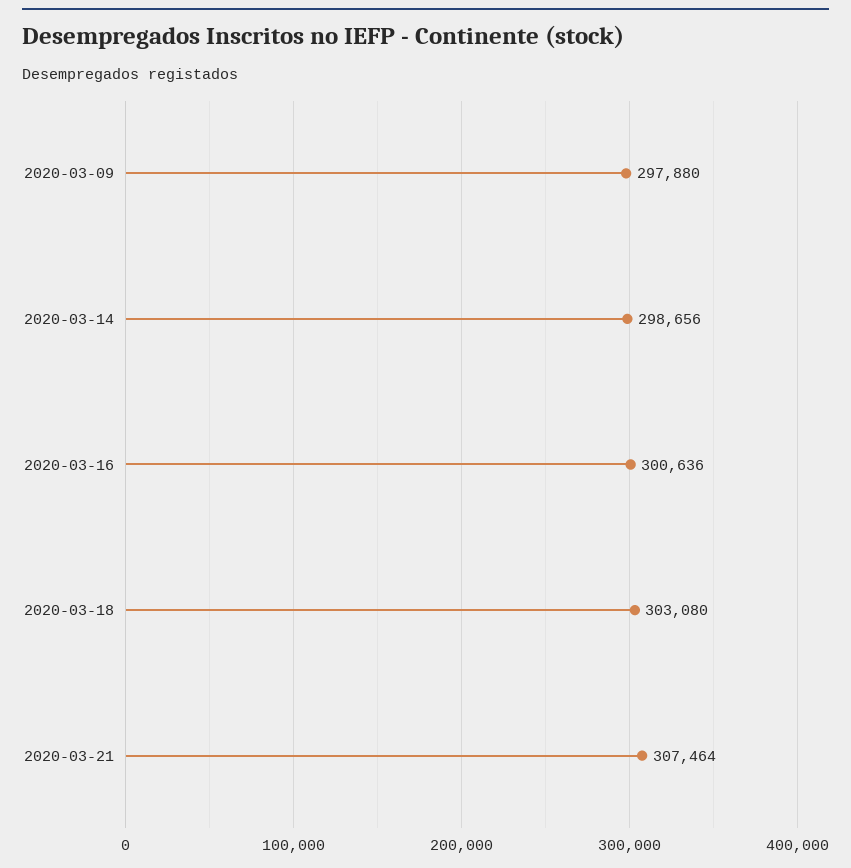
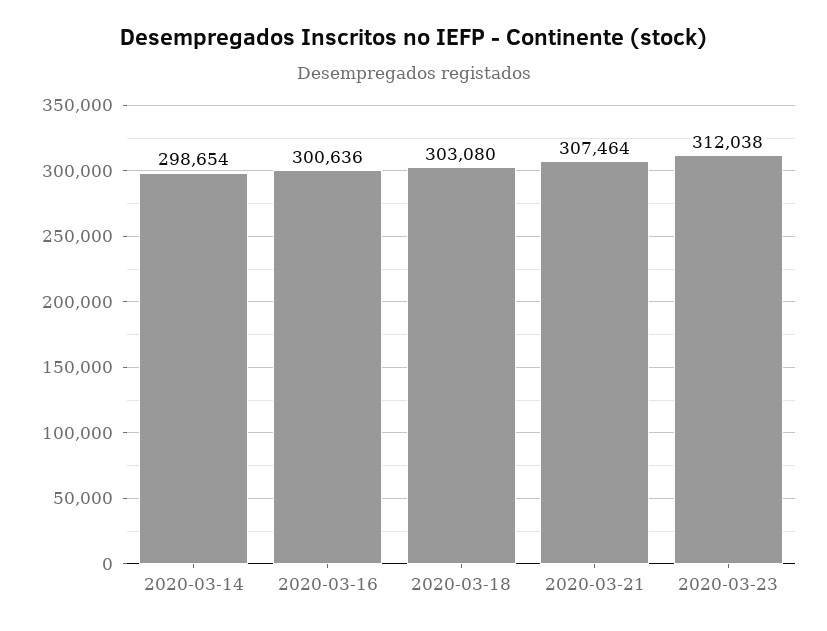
2020-03-09: 297880 -> none
2020-03-14: 298656 -> 298654
2020-03-23: none -> 312038

